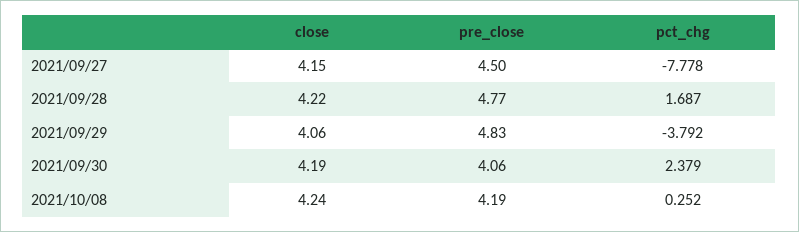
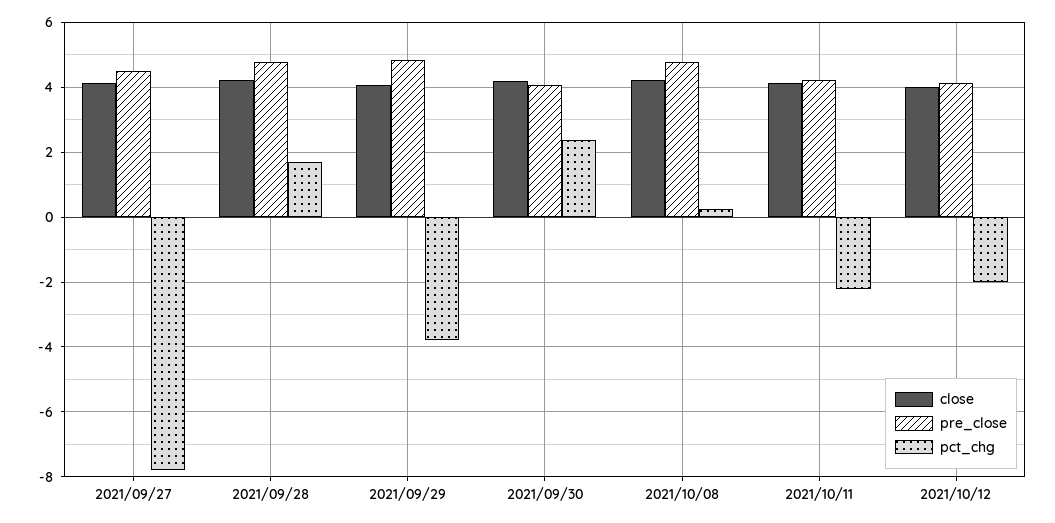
pre_close, 2021/10/08: 4.19 -> 4.8
close, 2021/10/11: none -> 4.2
pre_close, 2021/10/11: none -> 4.2
pct_chg, 2021/10/11: none -> -2.2
close, 2021/10/12: none -> 4
pre_close, 2021/10/12: none -> 4.2
pct_chg, 2021/10/12: none -> -2

